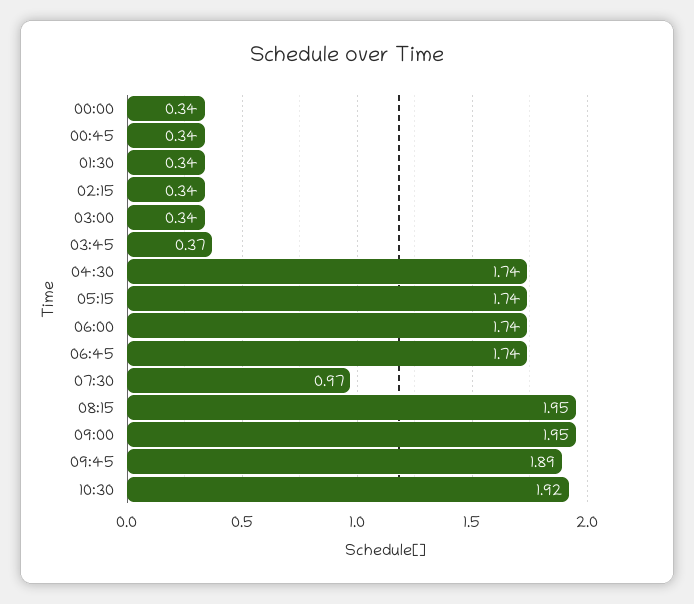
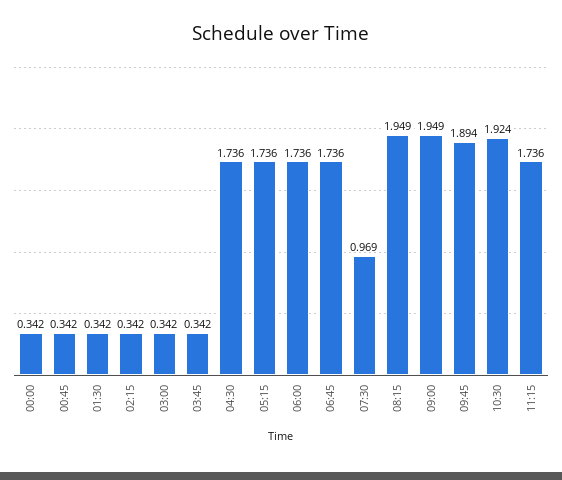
03:45: 0.37 -> 0.342
11:15: none -> 1.736

